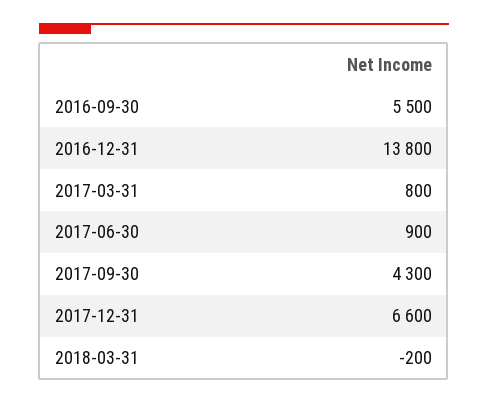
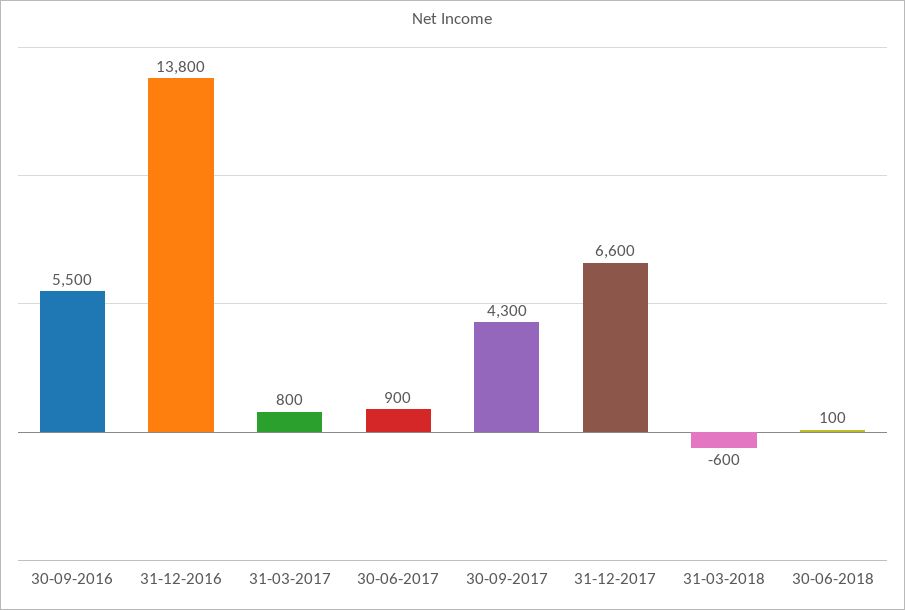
2018-03-31: -200 -> -600
30-06-2018: none -> 100

